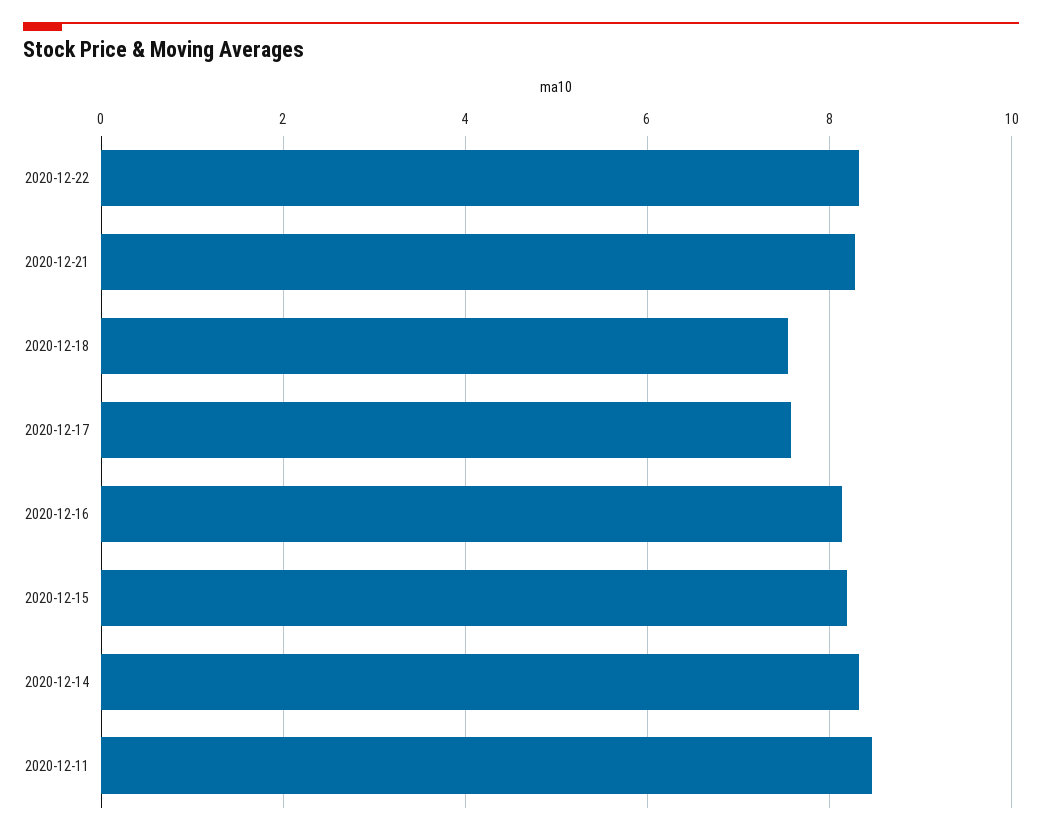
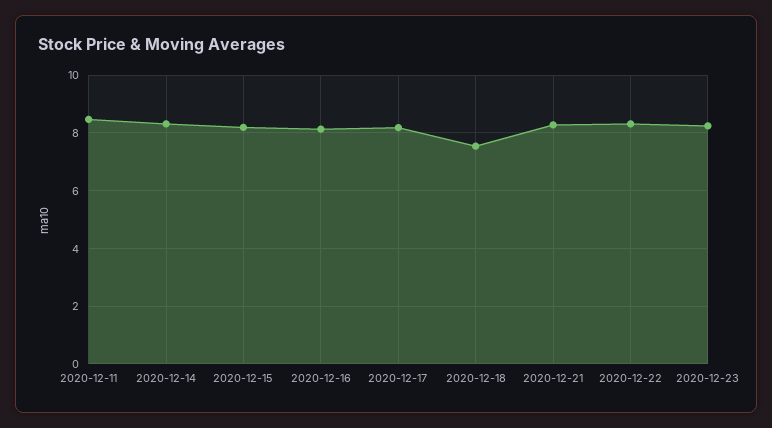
2020-12-17: 7.6 -> 8.25
2020-12-23: none -> 8.25

